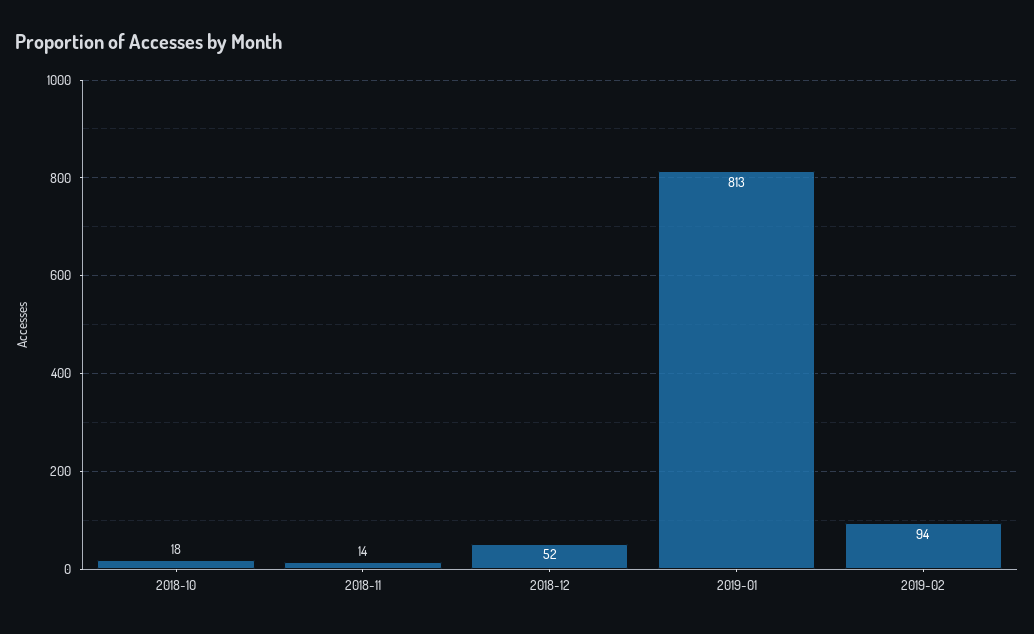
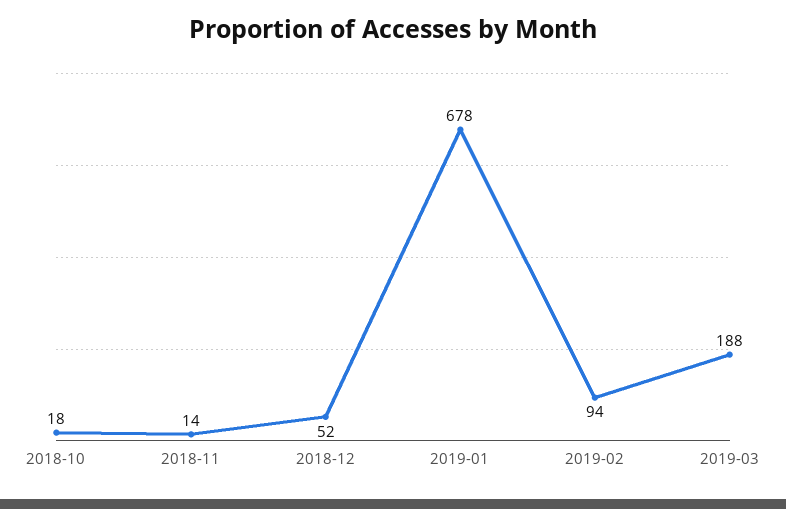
2019-01: 813 -> 678
2019-03: none -> 188

